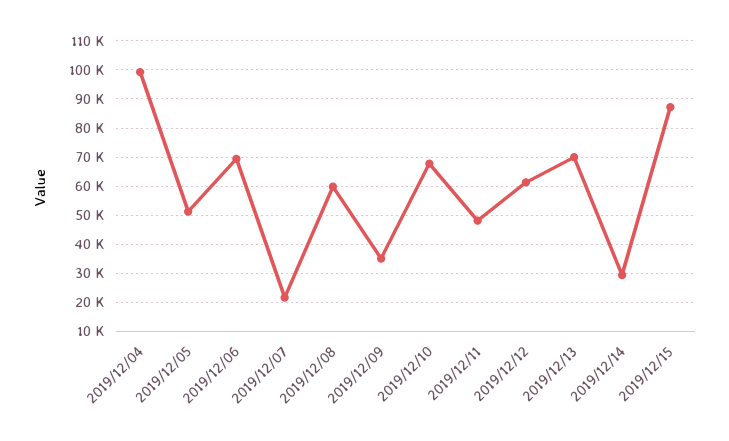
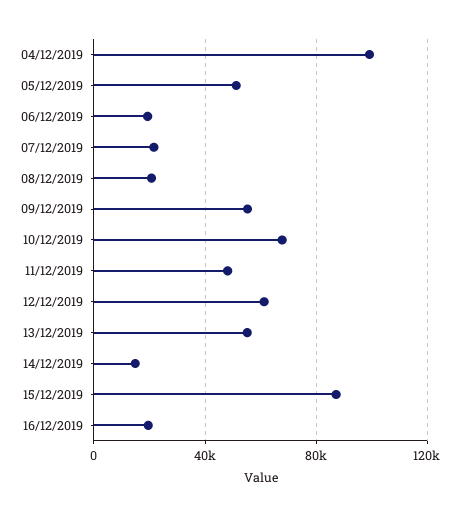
2019/12/06: 70000 -> 20000
2019/12/08: 60000 -> 20000
2019/12/09: 35000 -> 55000
2019/12/13: 70000 -> 55000
2019/12/14: 30000 -> 15000
16/12/2019: none -> 20000

